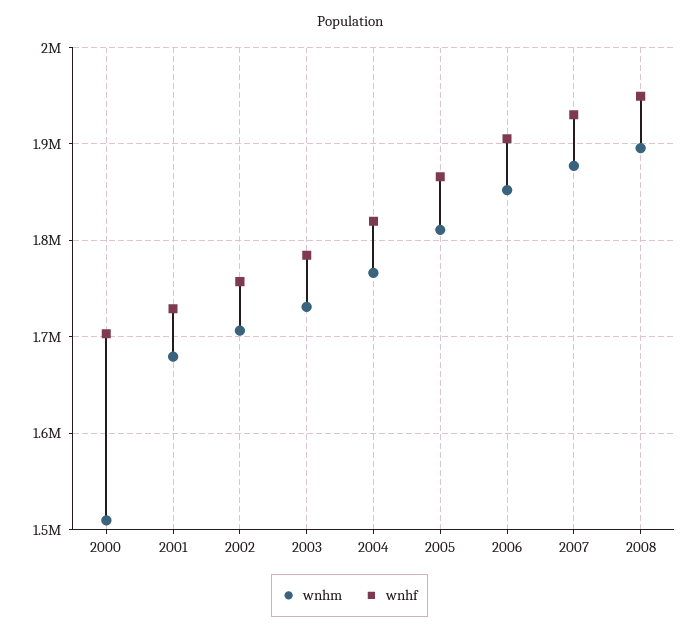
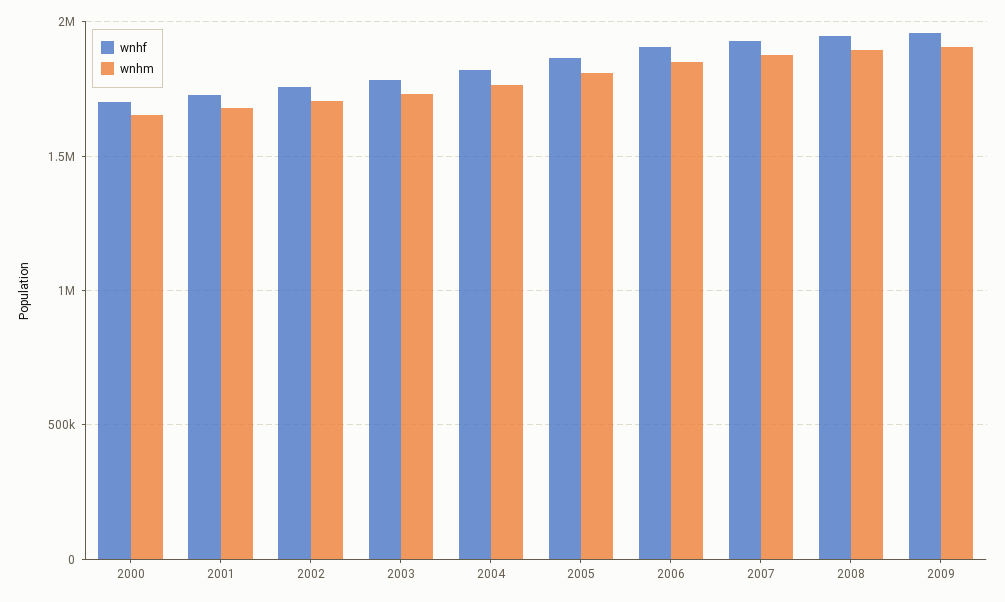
wnhm, 2000: 1510000 -> 1650000
wnhf, 2009: none -> 1950000
wnhm, 2009: none -> 1900000

